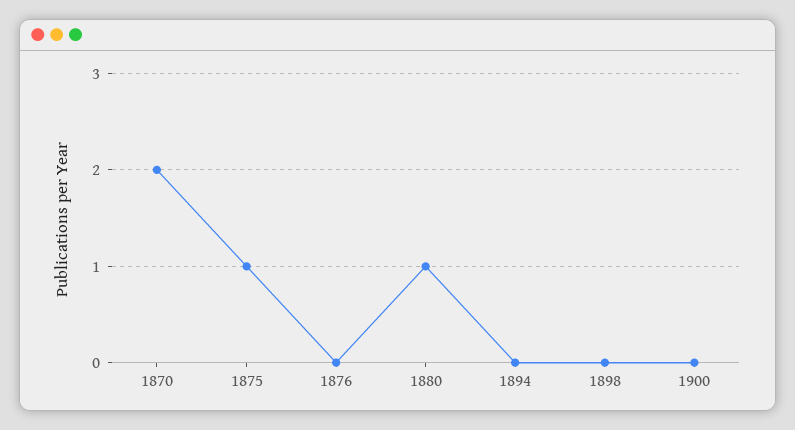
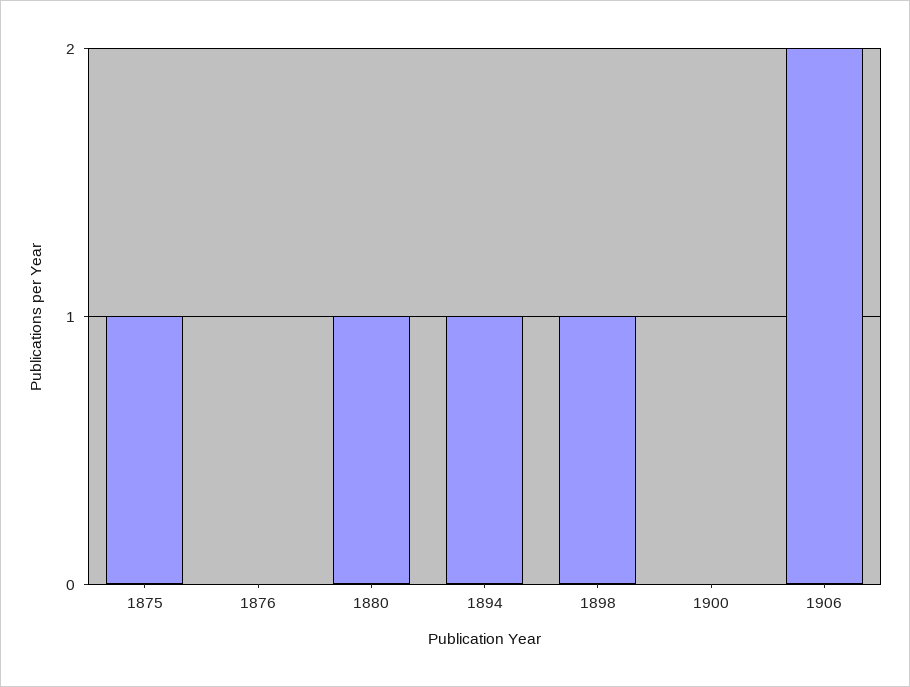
1870: 2 -> none
1894: 0 -> 1
1898: 0 -> 1
1906: none -> 2

